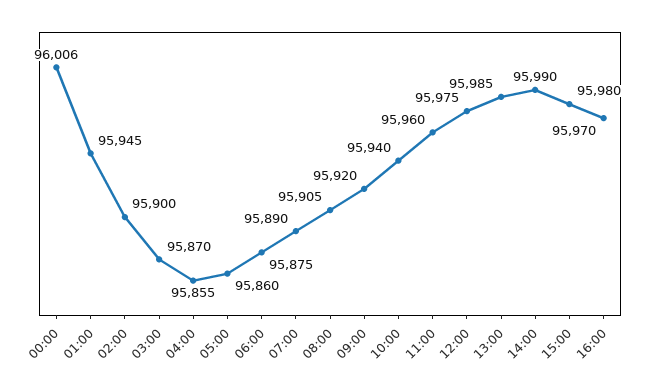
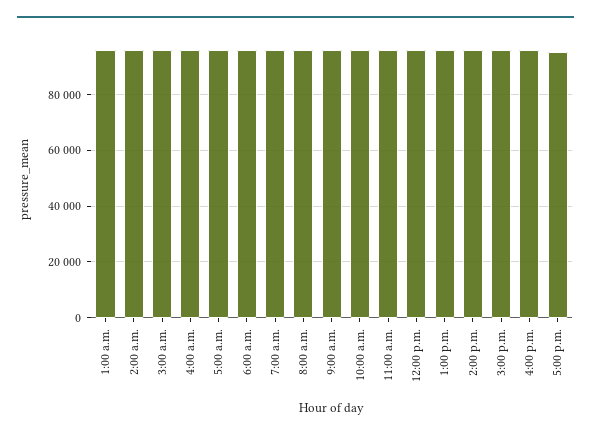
00:00: 96006 -> none
5:00 p.m.: none -> 95000

